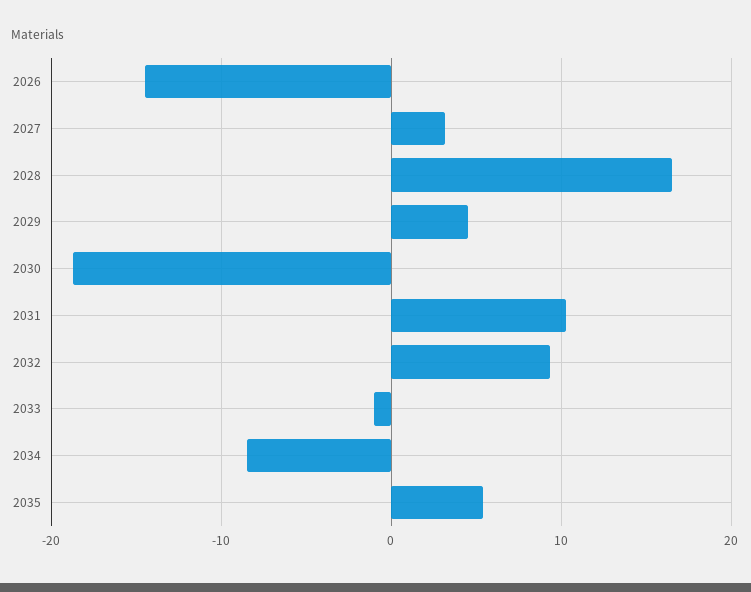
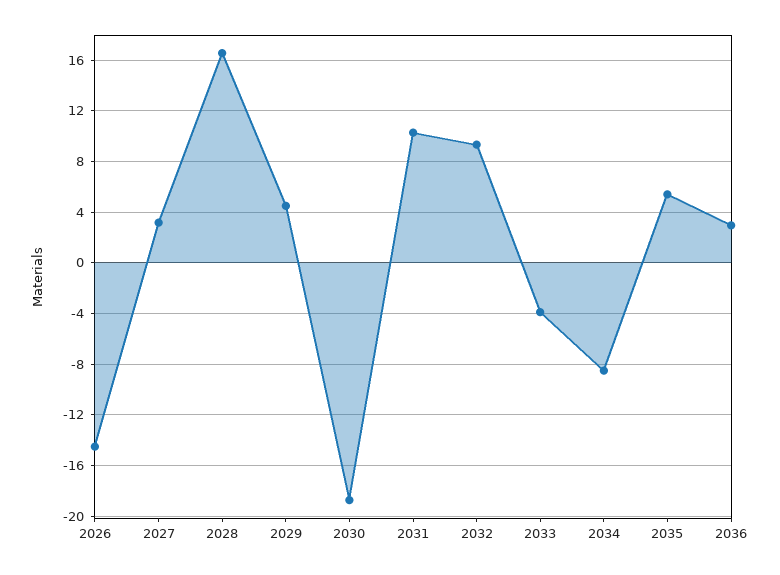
2033: -1 -> -4
2036: none -> 3

